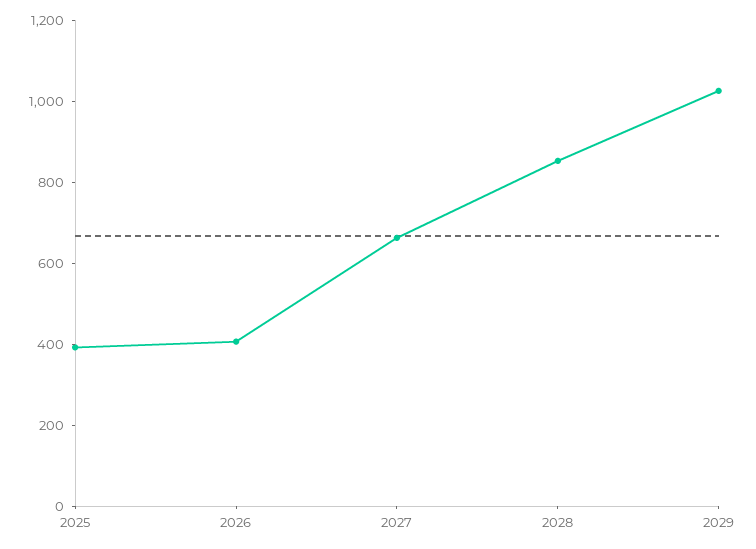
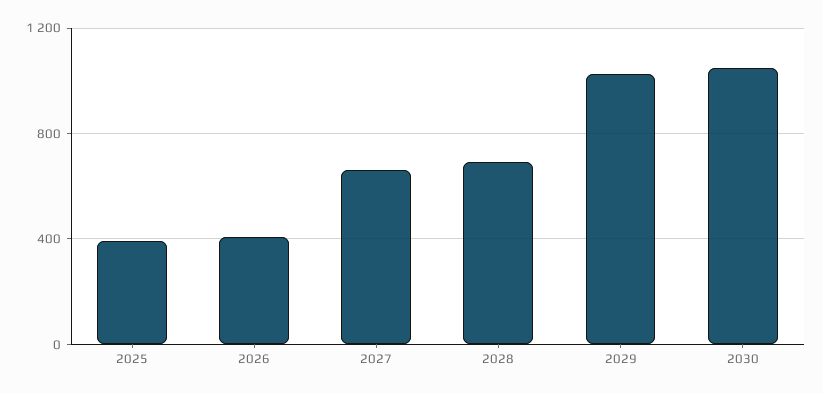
2028: 850 -> 700
2030: none -> 1050

